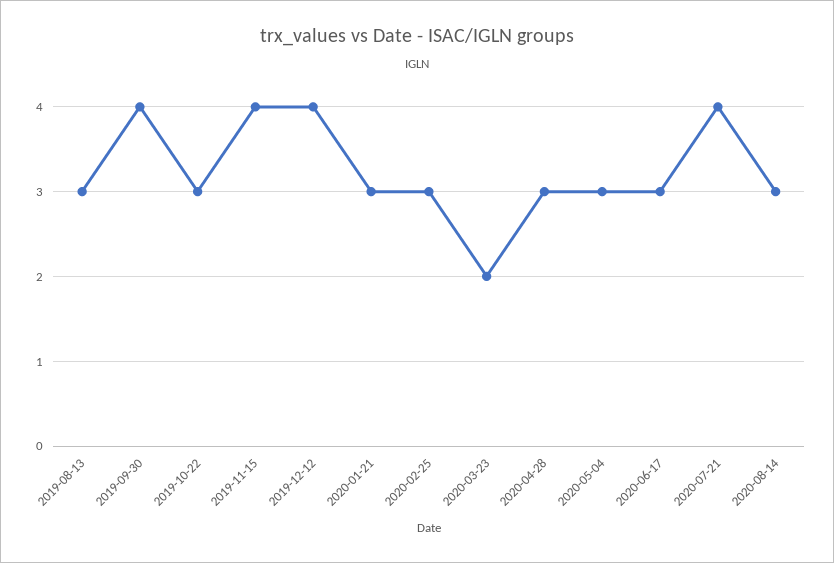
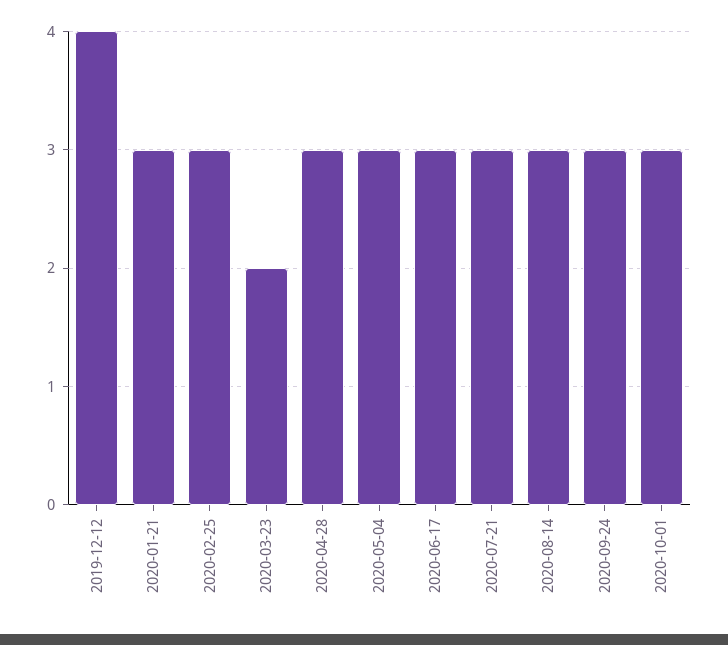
2019-08-13: 3 -> none
2019-09-30: 4 -> none
2019-10-22: 3 -> none
2019-11-15: 4 -> none
2020-07-21: 4 -> 3
2020-09-24: none -> 3
2020-10-01: none -> 3

